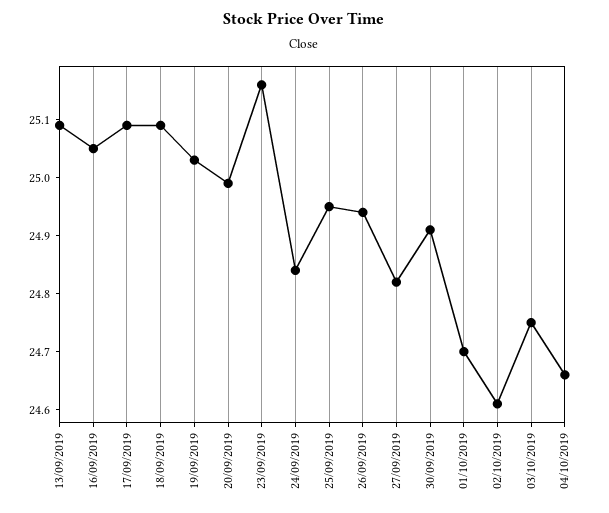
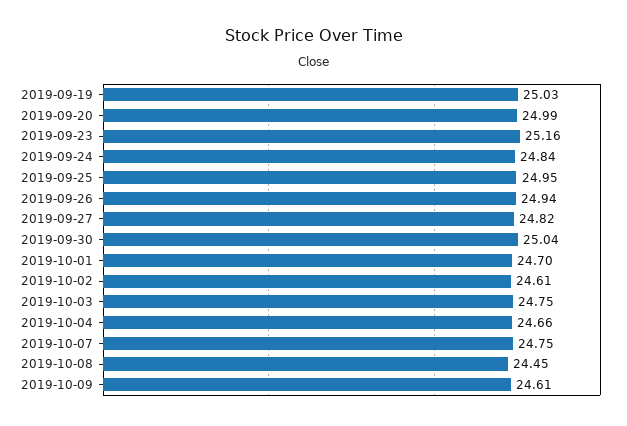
13/09/2019: 25.1 -> none
16/09/2019: 25.05 -> none
17/09/2019: 25.1 -> none
18/09/2019: 25.1 -> none
30/09/2019: 24.9 -> 25.04
2019-10-07: none -> 24.75
2019-10-08: none -> 24.45
2019-10-09: none -> 24.61

